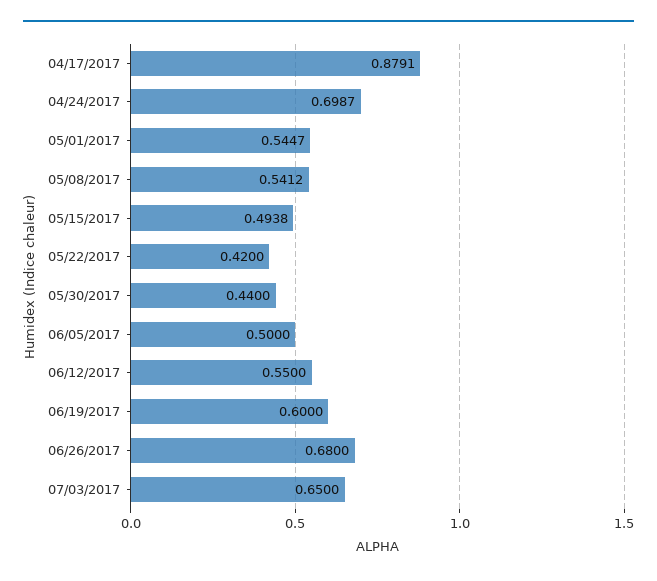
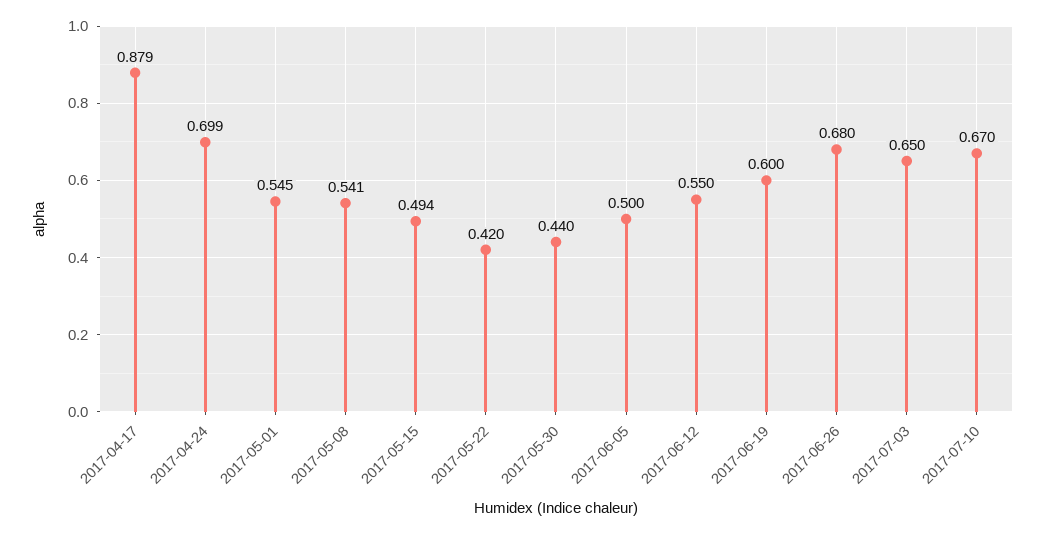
2017-07-10: none -> 0.67

